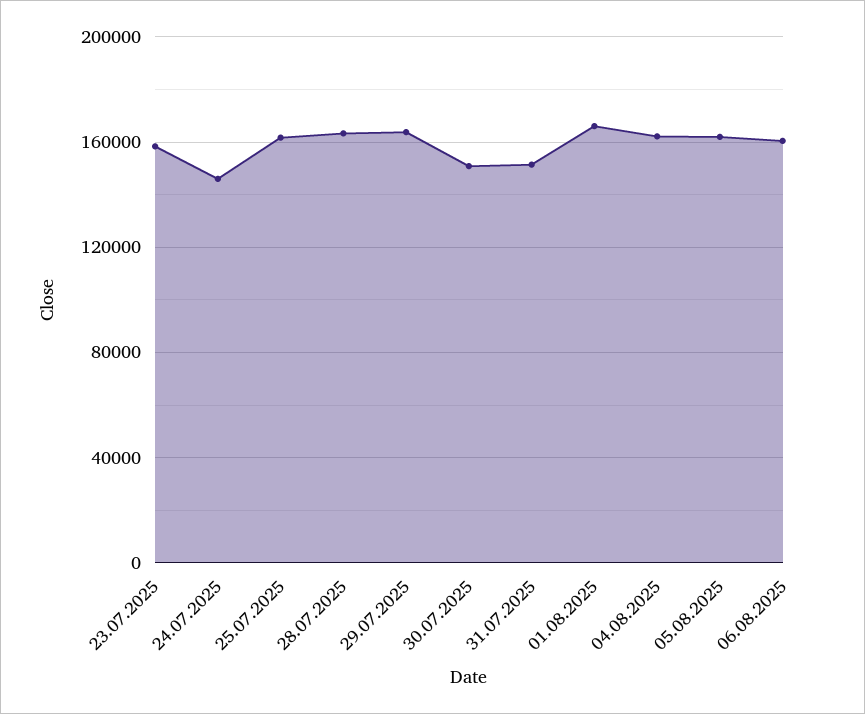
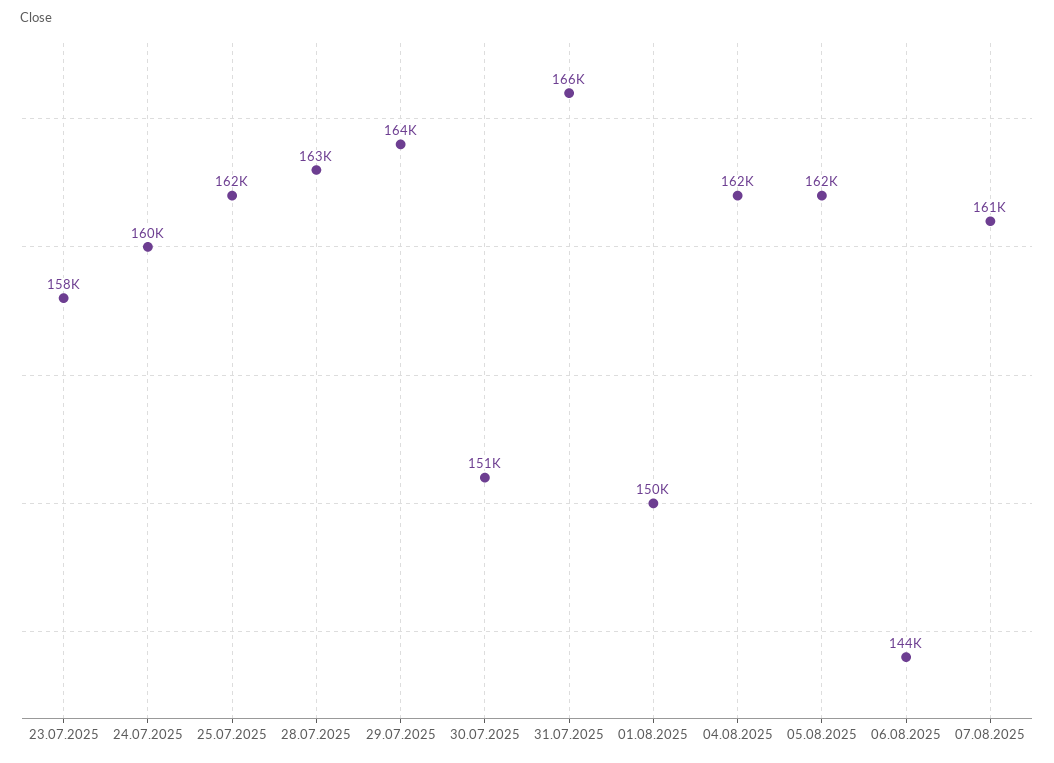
24.07.2025: 145000 -> 160000
31.07.2025: 150000 -> 166000
01.08.2025: 165000 -> 150000
06.08.2025: 160000 -> 144000
07.08.2025: none -> 161000

